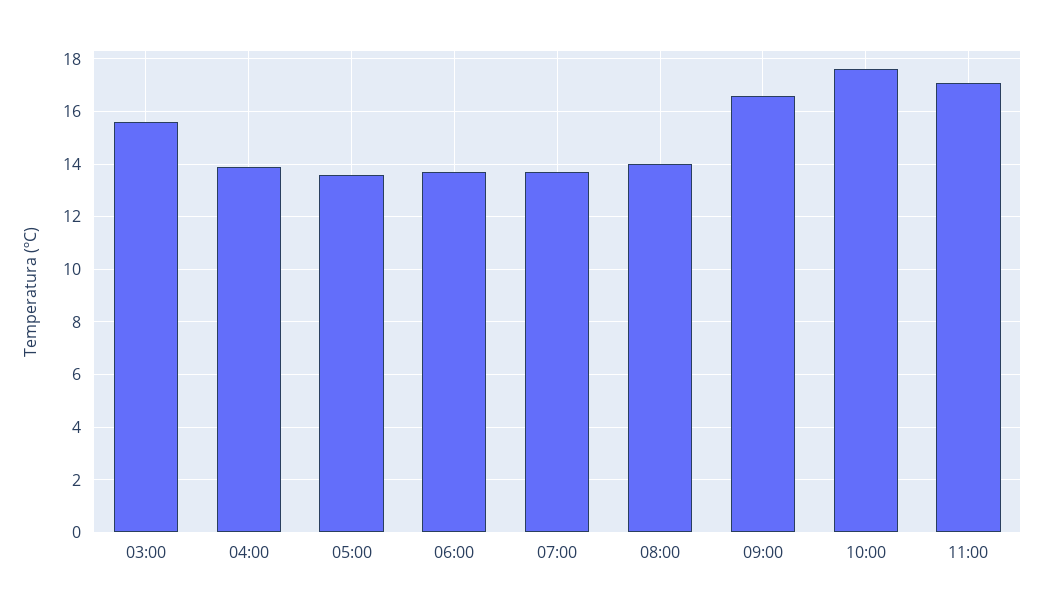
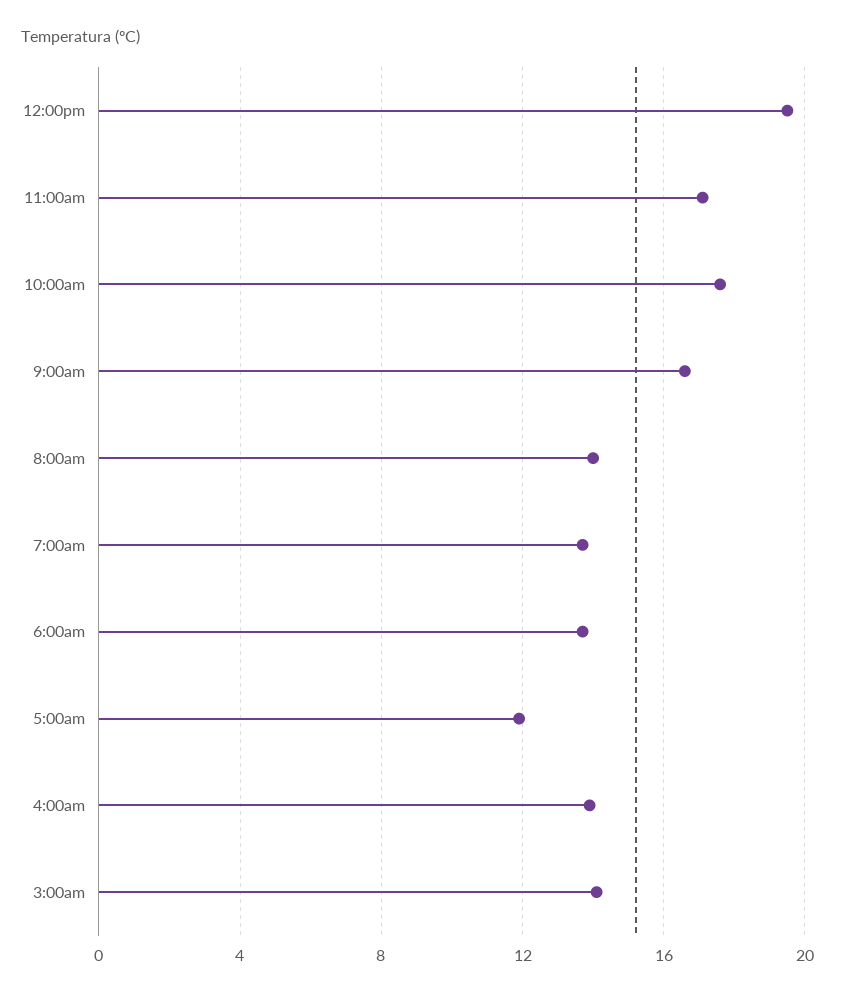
03:00: 15.5 -> 14
05:00: 13.5 -> 12
12:00pm: none -> 19.5

